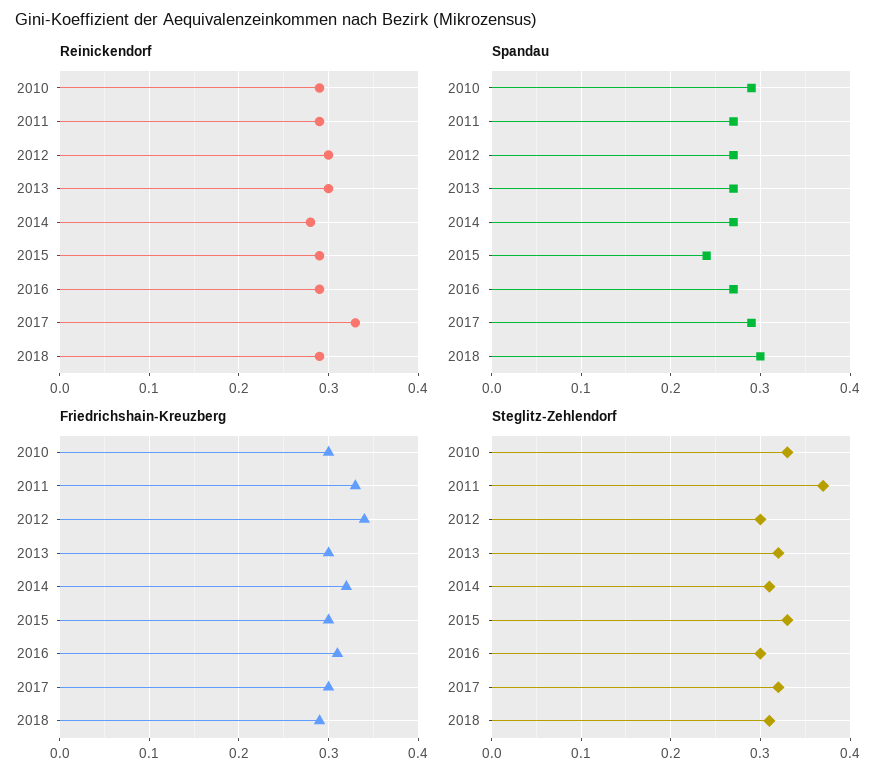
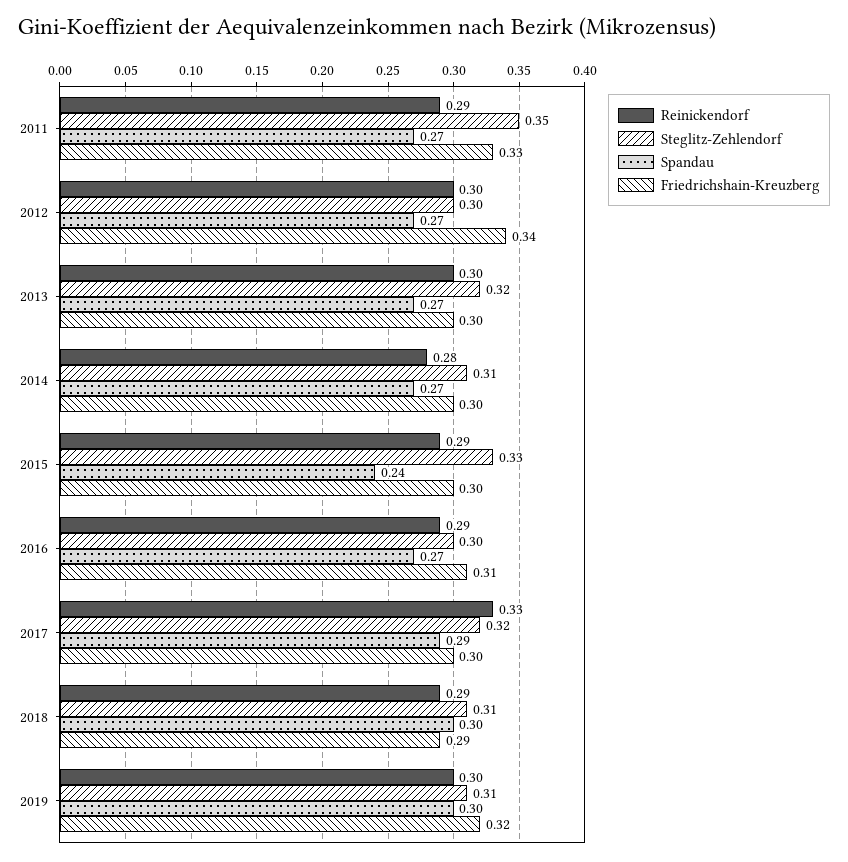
Reinickendorf, 2010: 0.29 -> none
Spandau, 2010: 0.29 -> none
Friedrichshain-Kreuzberg, 2010: 0.3 -> none
Friedrichshain-Kreuzberg, 2014: 0.32 -> 0.3
Steglitz-Zehlendorf, 2010: 0.33 -> none
Steglitz-Zehlendorf, 2011: 0.37 -> 0.35
Reinickendorf, 2019: none -> 0.3
Steglitz-Zehlendorf, 2019: none -> 0.31
Spandau, 2019: none -> 0.3
Friedrichshain-Kreuzberg, 2019: none -> 0.32

